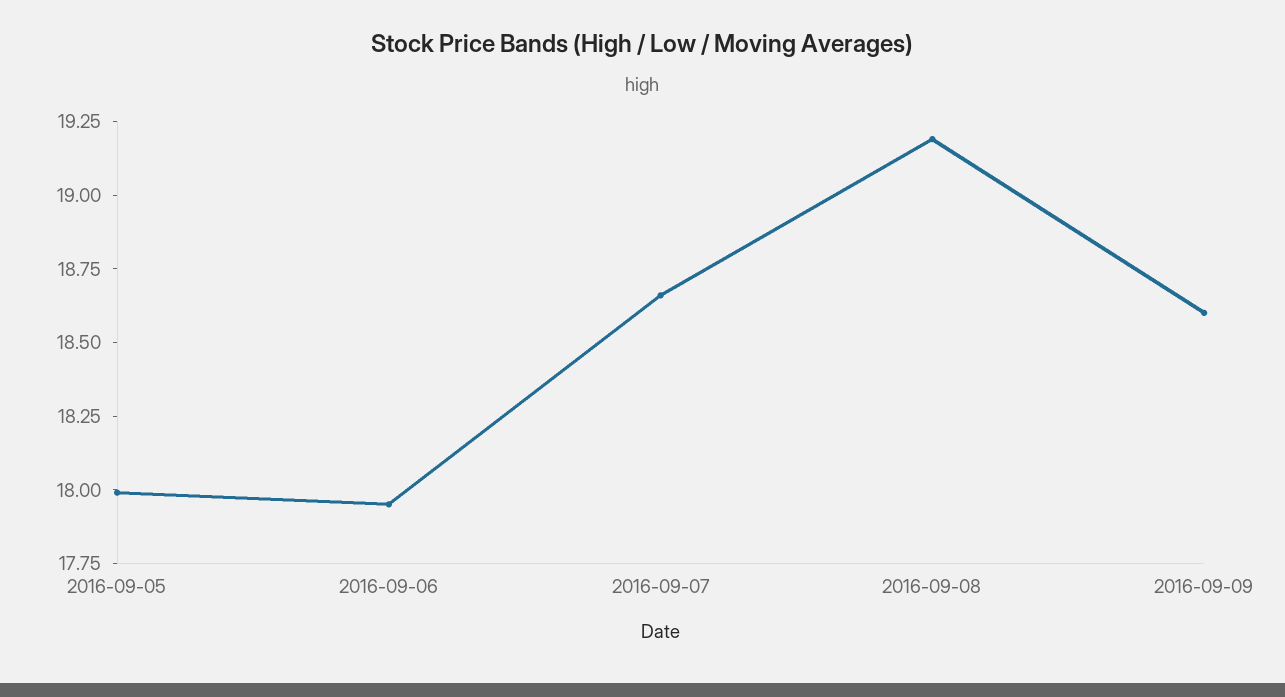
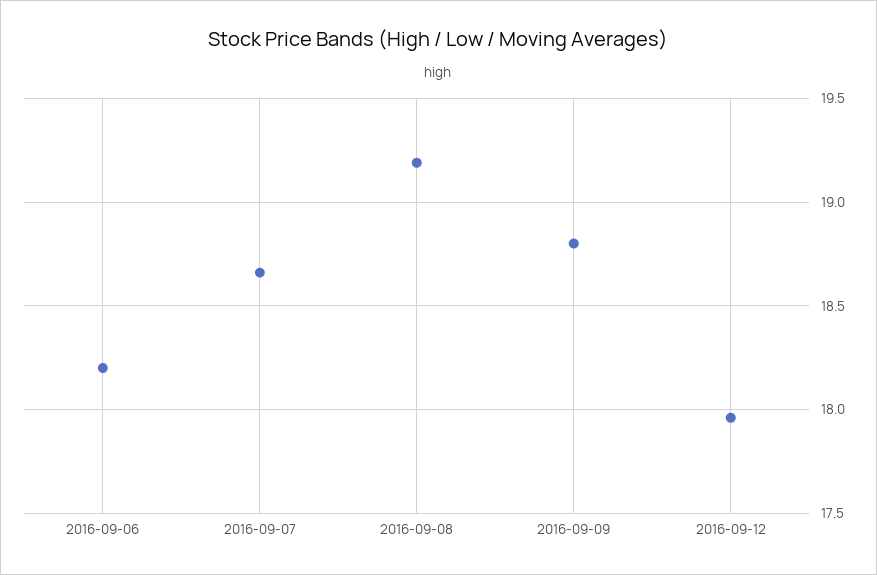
2016-09-05: 18 -> none
2016-09-06: 17.95 -> 18.2
2016-09-09: 18.6 -> 18.8
2016-09-12: none -> 17.95

